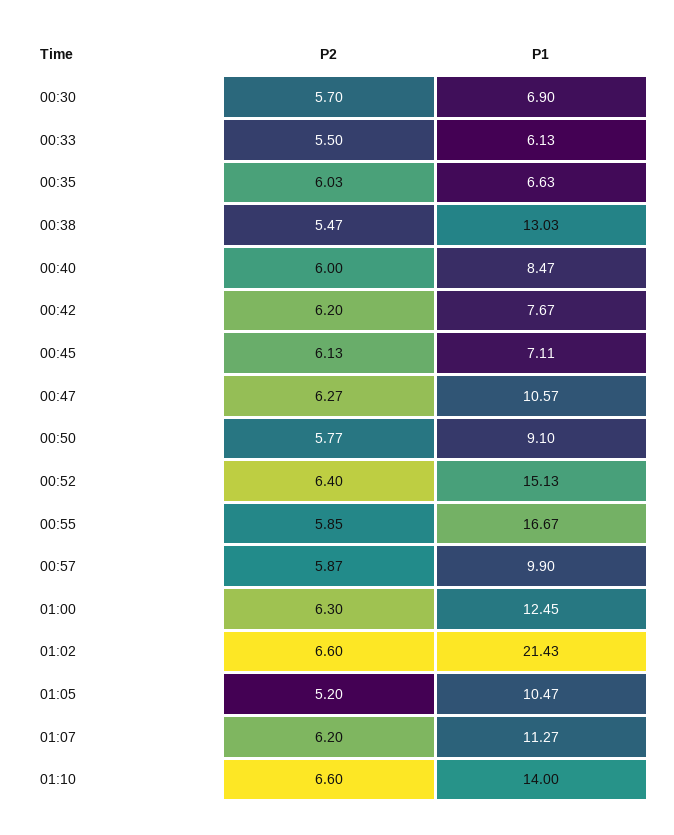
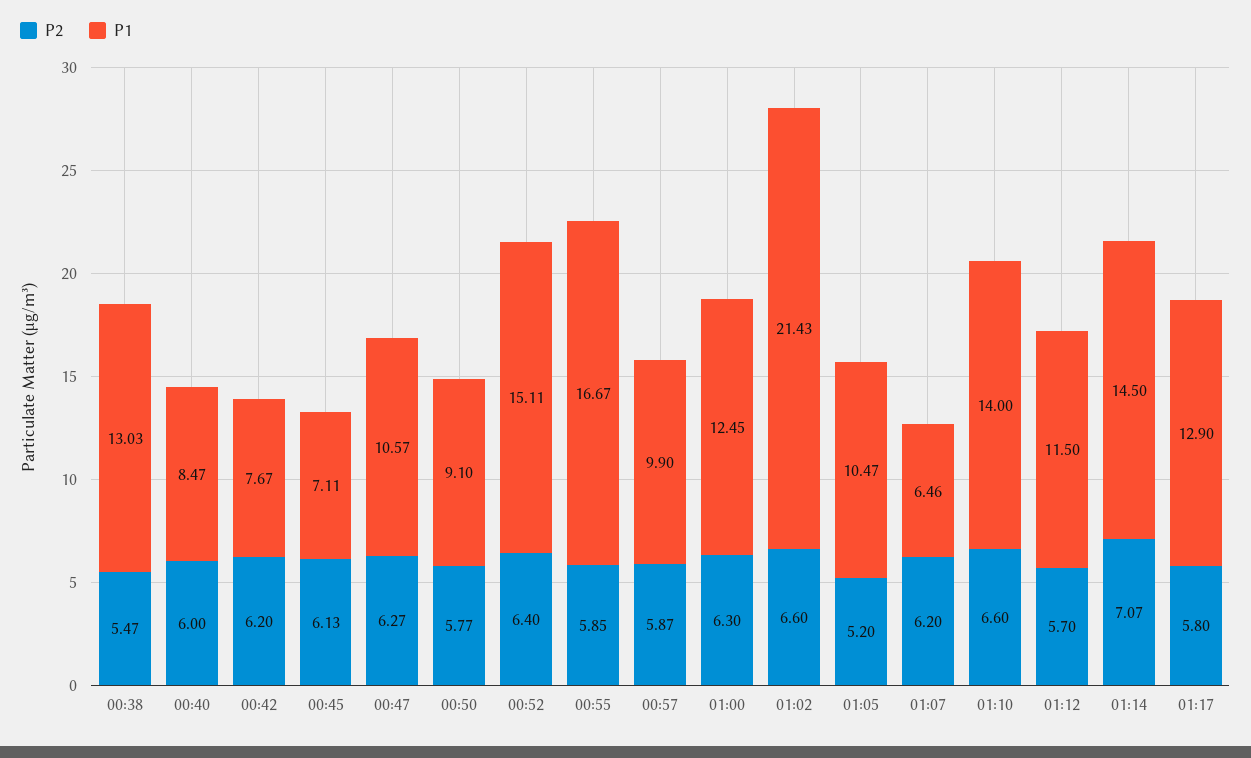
P2, 00:30: 5.7 -> none
P1, 00:30: 6.9 -> none
P2, 00:33: 5.5 -> none
P1, 00:33: 6.13 -> none
P2, 00:35: 6.03 -> none
P1, 00:35: 6.63 -> none
P1, 00:52: 15.13 -> 15.11
P1, 01:07: 11.27 -> 6.46
P2, 01:12: none -> 5.7
P1, 01:12: none -> 11.5
P2, 01:14: none -> 7.07
P1, 01:14: none -> 14.5
P2, 01:17: none -> 5.8
P1, 01:17: none -> 12.9

